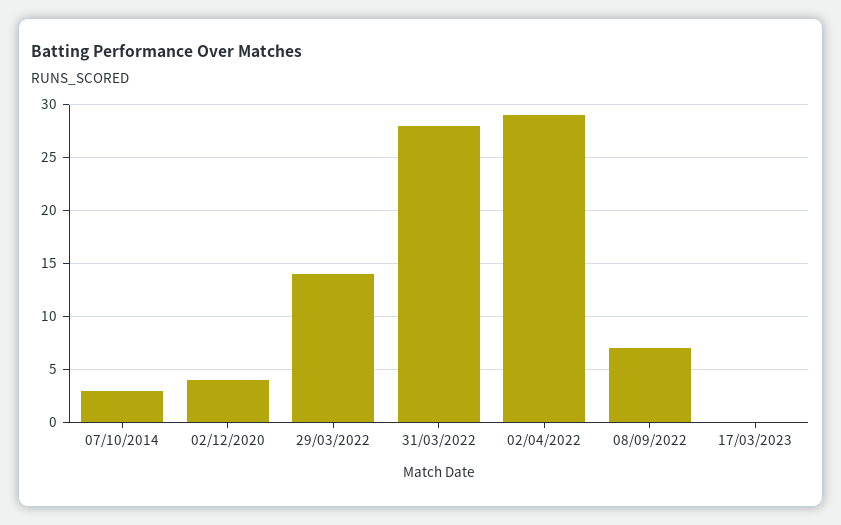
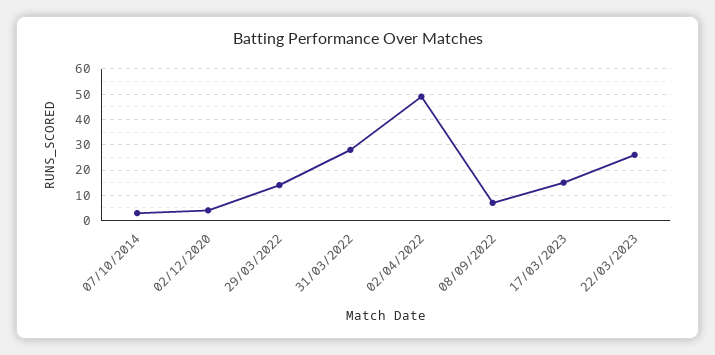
02/04/2022: 29 -> 50
17/03/2023: 0 -> 15
22/03/2023: none -> 25

